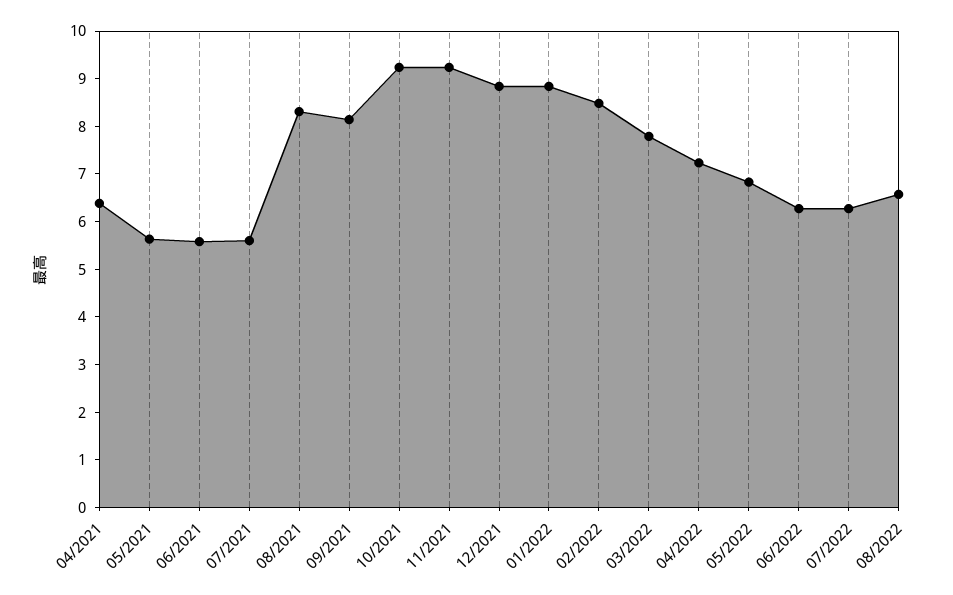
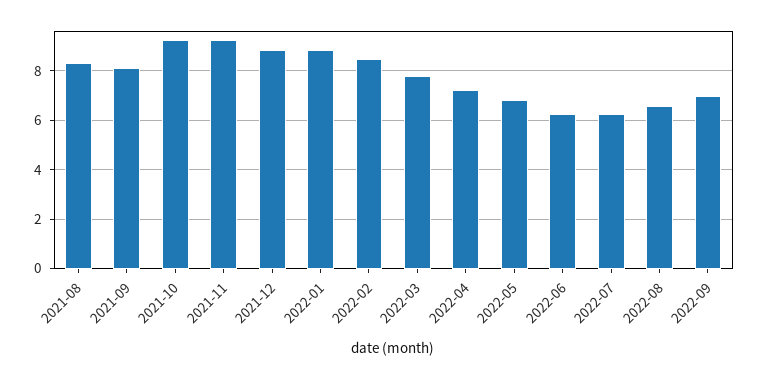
04/2021: 6.4 -> none
05/2021: 5.6 -> none
06/2021: 5.6 -> none
07/2021: 5.6 -> none
2022-09: none -> 7

